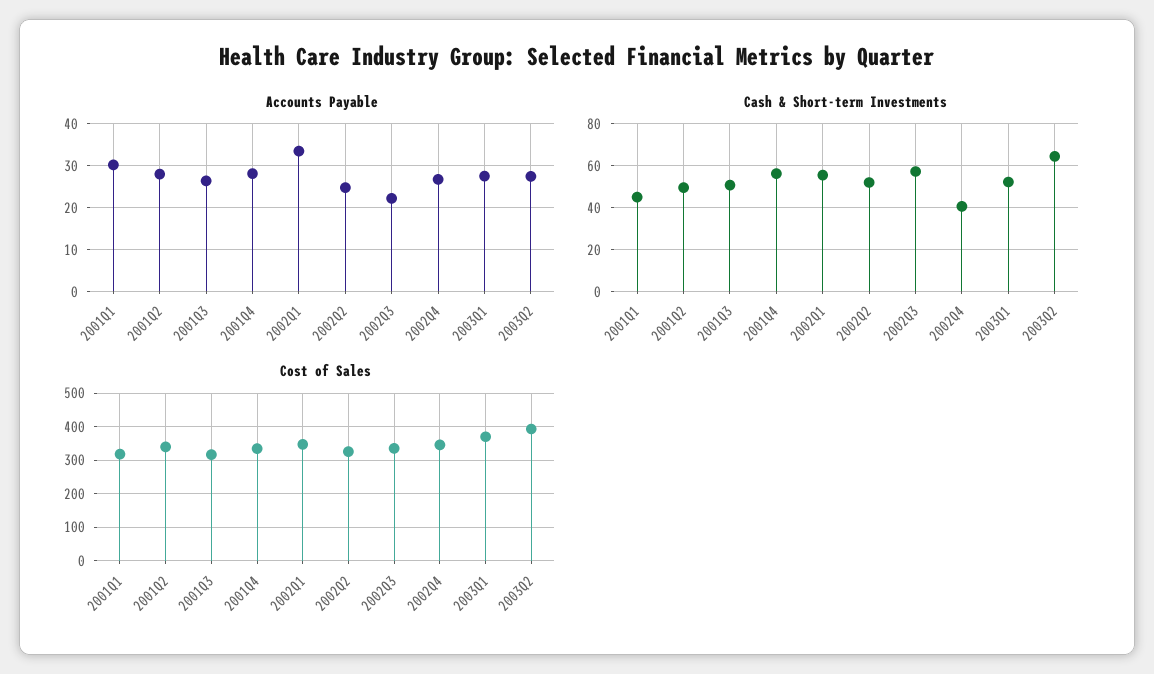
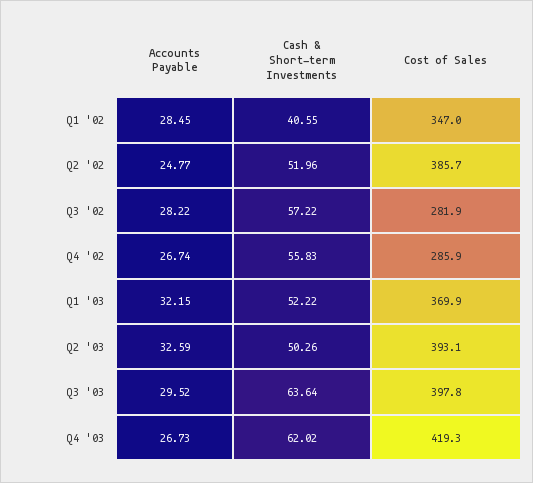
Accounts Payable, 2001Q1: 30 -> none
Accounts Payable, 2001Q2: 28 -> none
Accounts Payable, 2001Q3: 26 -> none
Accounts Payable, 2001Q4: 28 -> none
Accounts Payable, 2002Q1: 34 -> 28.45
Accounts Payable, 2002Q3: 22 -> 28.22
Accounts Payable, 2003Q1: 28 -> 32.15
Accounts Payable, 2003Q2: 28 -> 32.59
Cash & Short-term Investments, 2001Q1: 45 -> none
Cash & Short-term Investments, 2001Q2: 50 -> none
Cash & Short-term Investments, 2001Q3: 50 -> none
Cash & Short-term Investments, 2001Q4: 55 -> none
Cash & Short-term Investments, 2002Q1: 55 -> 40.55
Cash & Short-term Investments, 2002Q4: 40 -> 55.83
Cash & Short-term Investments, 2003Q2: 65 -> 50.26
Cost of Sales, 2001Q1: 320 -> none
Cost of Sales, 2001Q2: 340 -> none
Cost of Sales, 2001Q3: 320 -> none
Cost of Sales, 2001Q4: 340 -> none
Cost of Sales, 2002Q2: 320 -> 385.7
Cost of Sales, 2002Q3: 340 -> 281.9
Cost of Sales, 2002Q4: 340 -> 285.9
Accounts Payable, Q3 '03: none -> 29.52
Cash & Short-term Investments, Q3 '03: none -> 63.64
Cost of Sales, Q3 '03: none -> 397.8
Accounts Payable, Q4 '03: none -> 26.73
Cash & Short-term Investments, Q4 '03: none -> 62.02
Cost of Sales, Q4 '03: none -> 419.3

